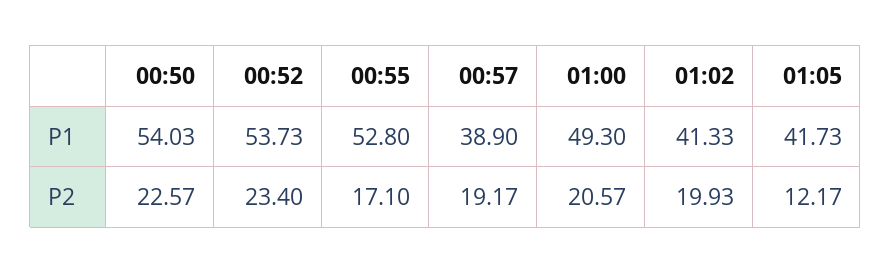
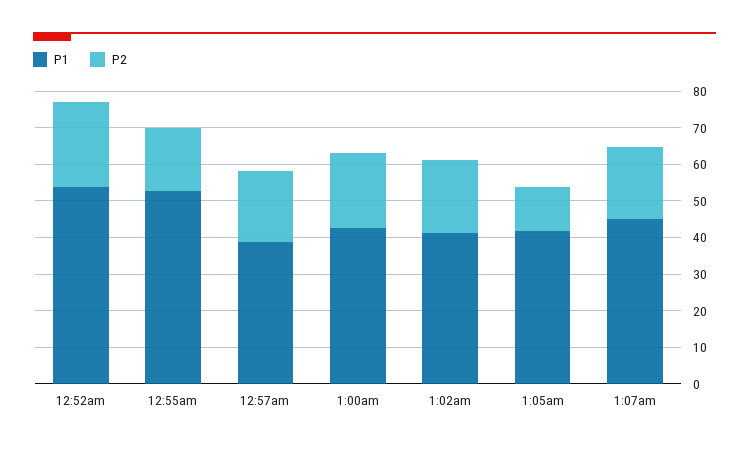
P1, 00:50: 54.03 -> none
P1, 01:00: 49.3 -> 42.5
P2, 00:50: 22.57 -> none
P1, 1:07am: none -> 45
P2, 1:07am: none -> 20

